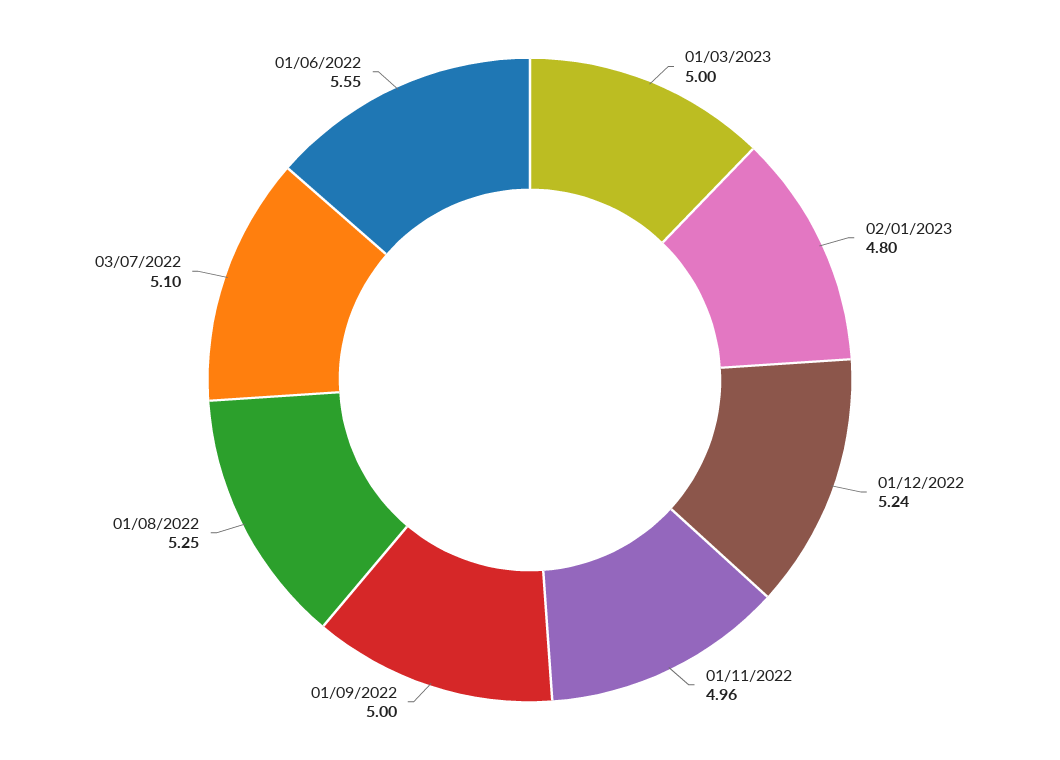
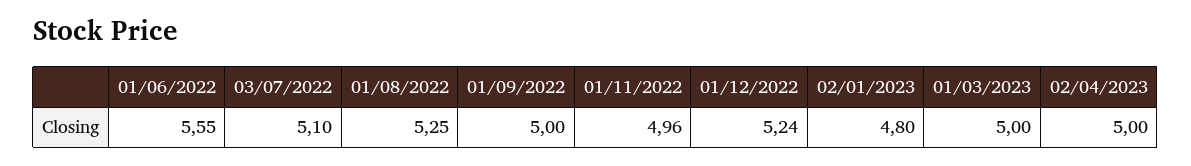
02/04/2023: none -> 5

